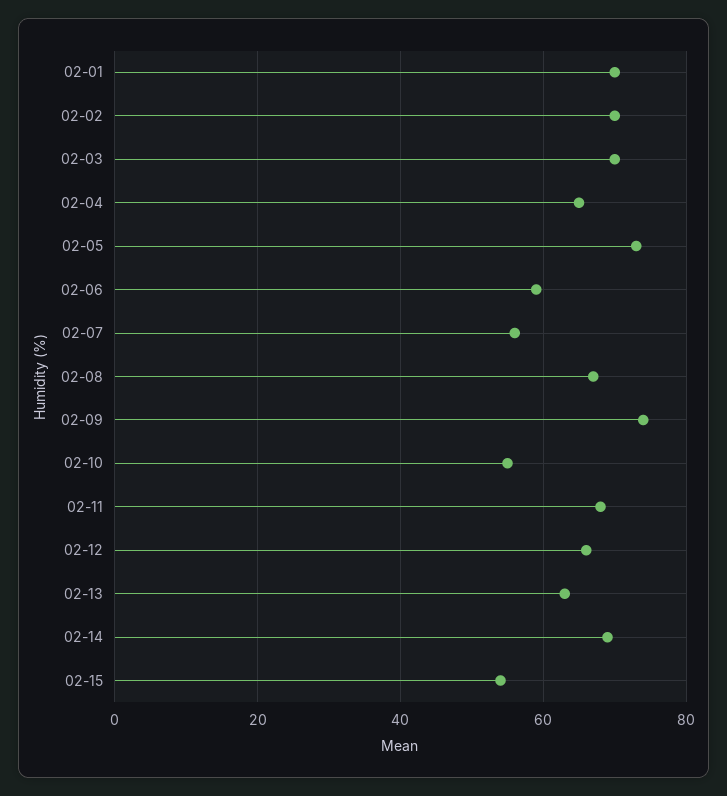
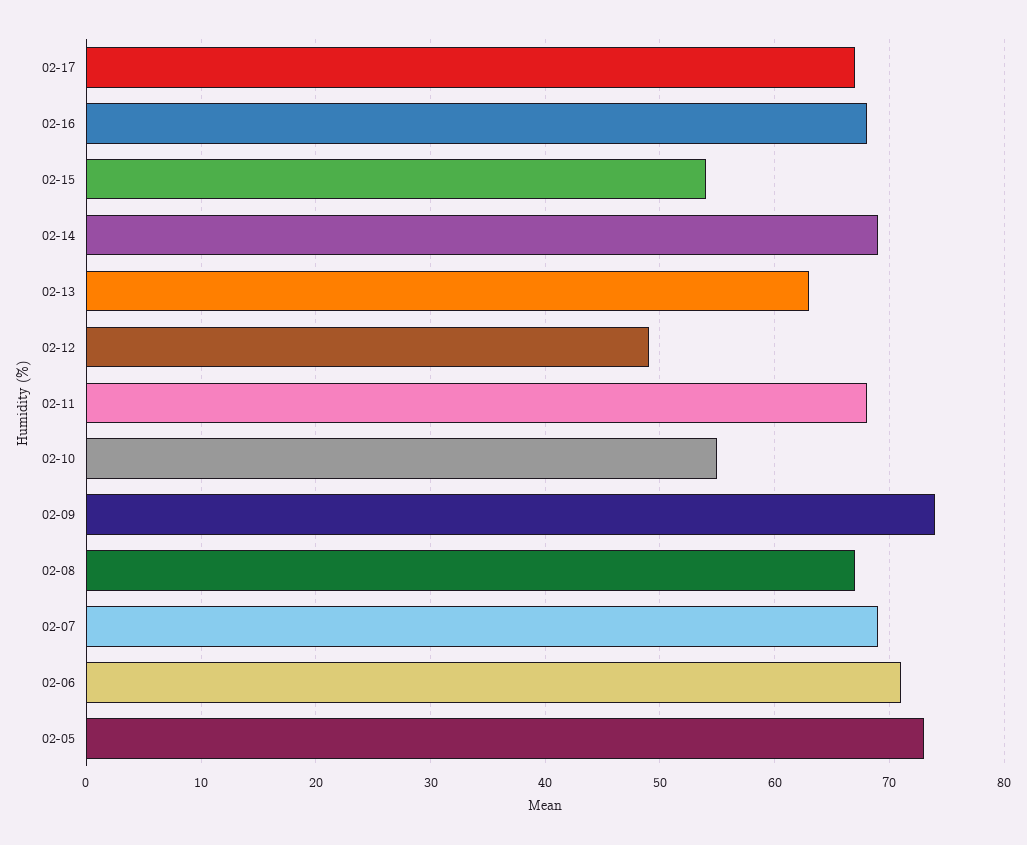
02-01: 70 -> none
02-02: 70 -> none
02-03: 70 -> none
02-04: 65 -> none
02-06: 60 -> 71
02-07: 55 -> 69
02-12: 65 -> 49
02-17: none -> 67
02-16: none -> 68

